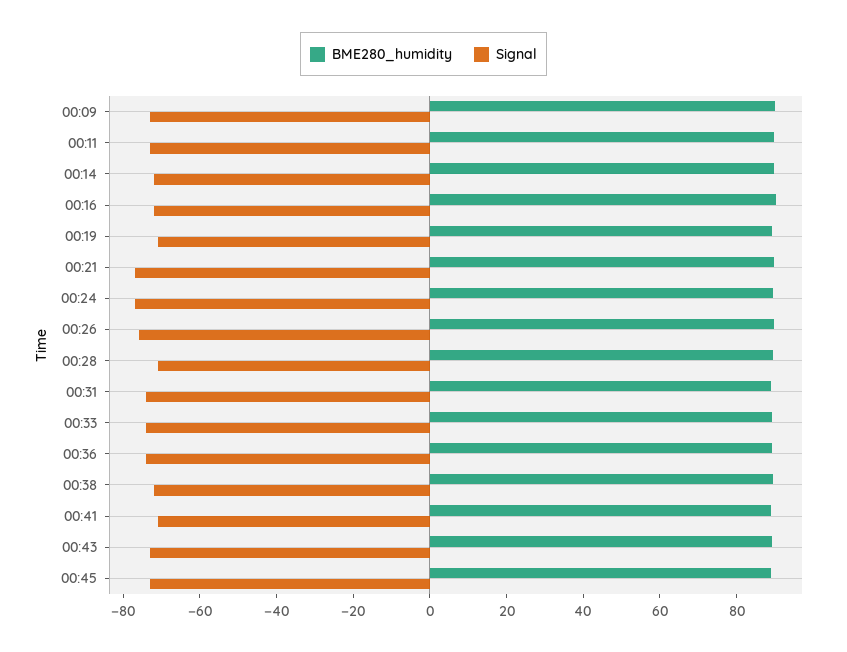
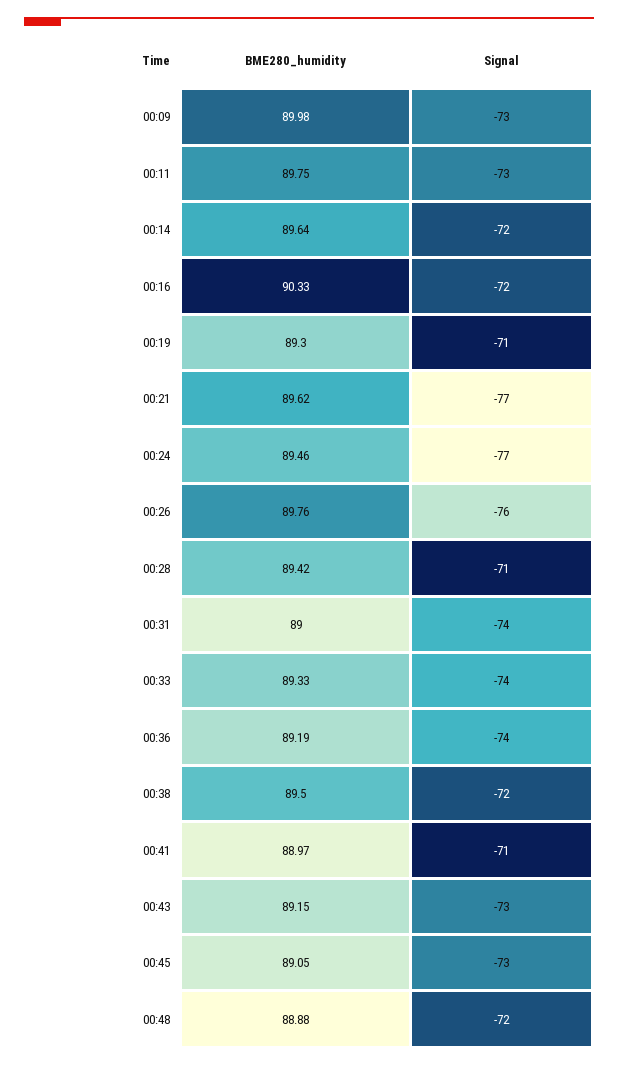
BME280_humidity, 00:48: none -> 88.88
Signal, 00:48: none -> -72

